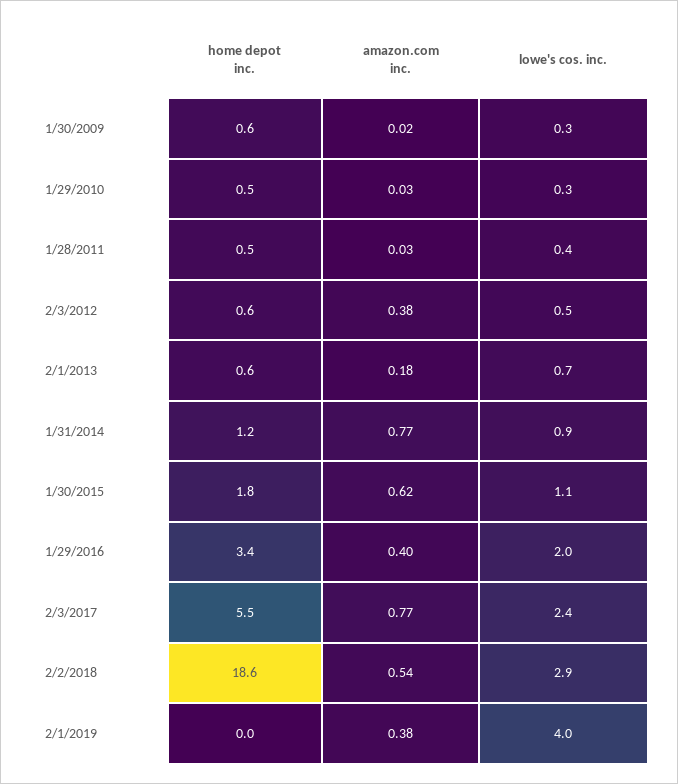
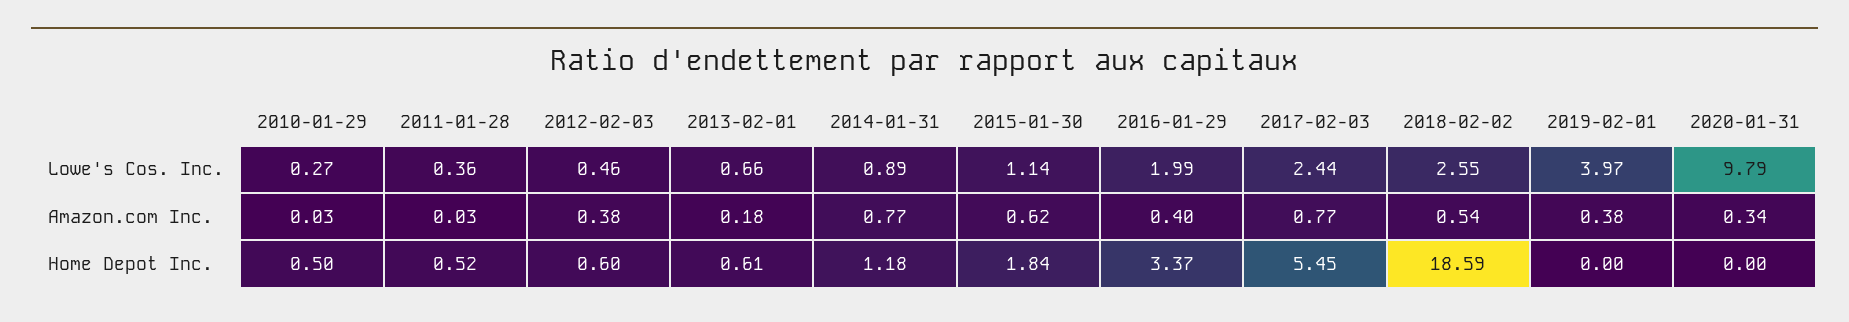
home depot inc., 1/30/2009: 0.6 -> none
amazon.com inc., 1/30/2009: 0.02 -> none
lowe's cos. inc., 1/30/2009: 0.3 -> none
lowe's cos. inc., 2/2/2018: 2.9 -> 2.55
lowe's cos. inc., 2020-01-31: none -> 9.79
amazon.com inc., 2020-01-31: none -> 0.34
home depot inc., 2020-01-31: none -> 0

